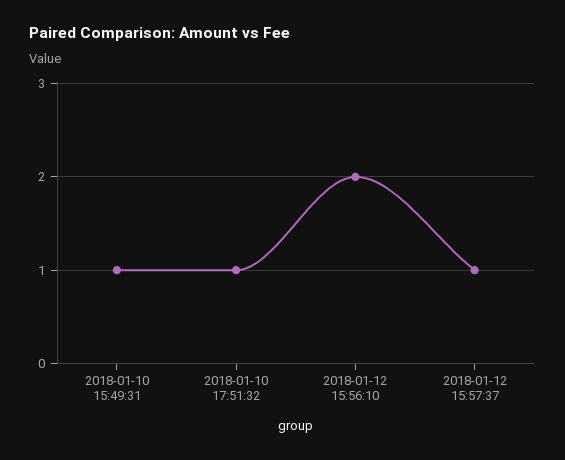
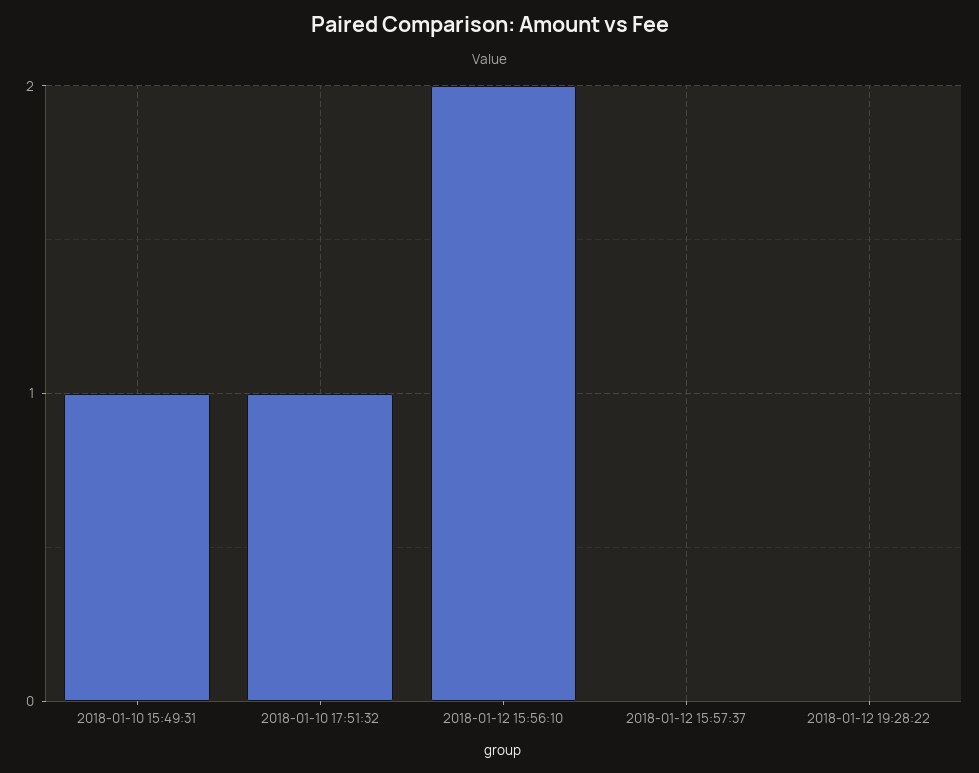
2018-01-12 15:57:37: 1 -> 0
2018-01-12 19:28:22: none -> 0

